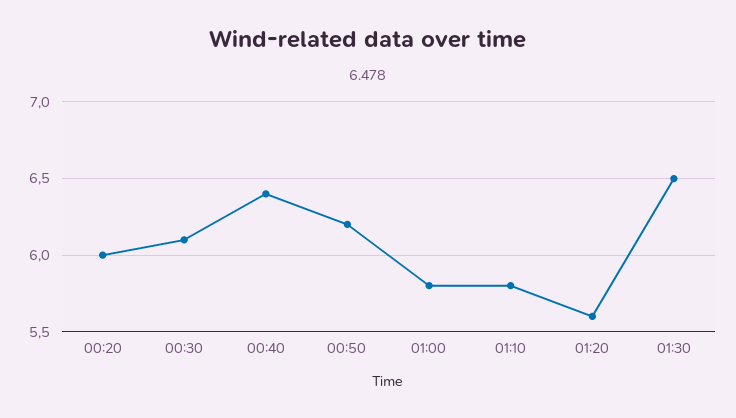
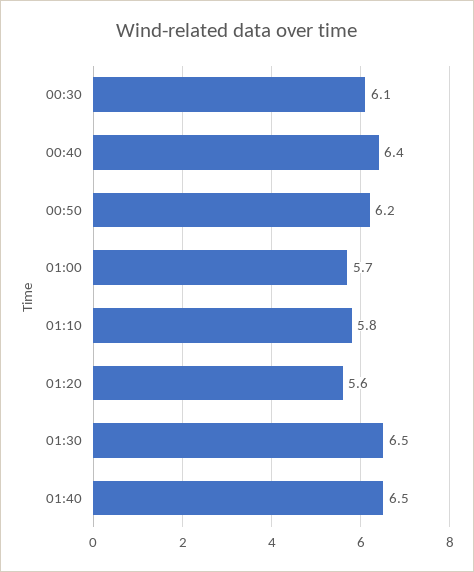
00:20: 6 -> none
01:00: 5.8 -> 5.7
01:40: none -> 6.5

